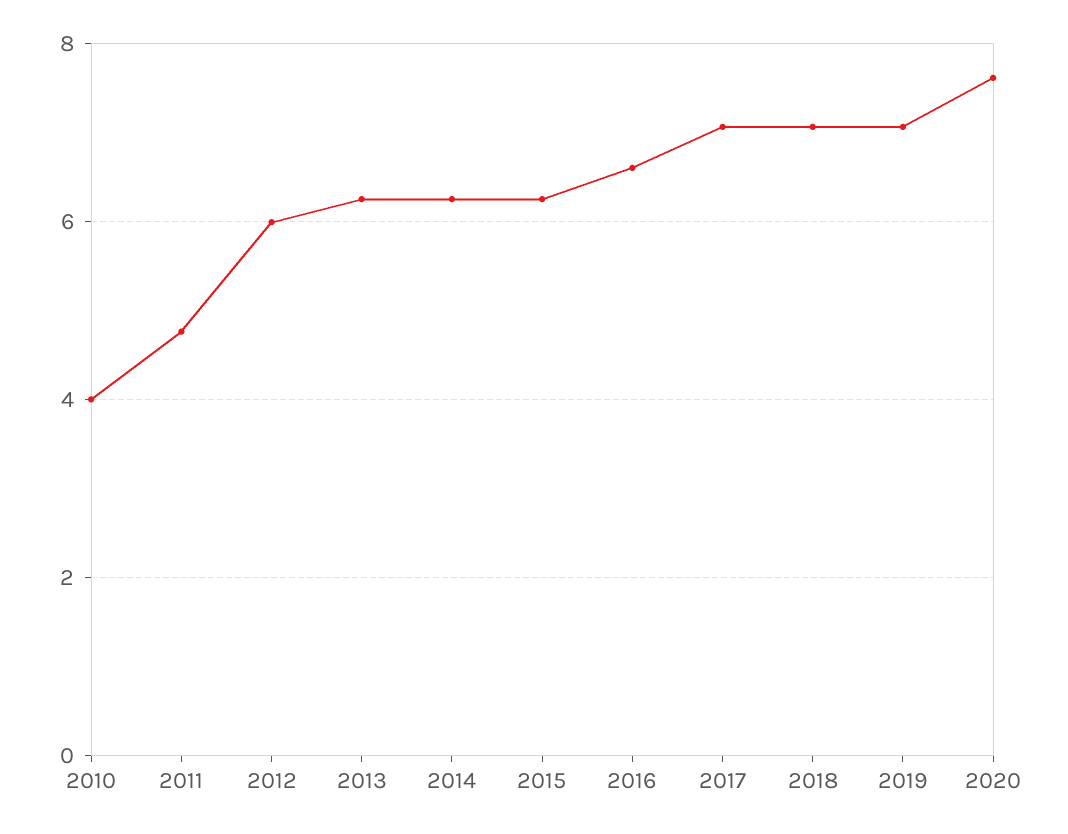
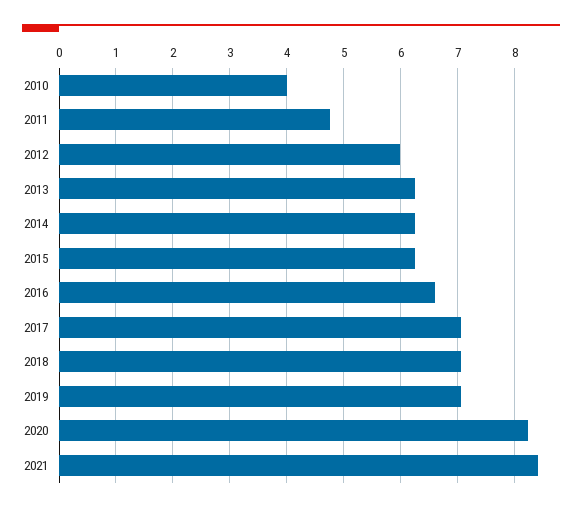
2020: 7.6 -> 8.2
2021: none -> 8.4

